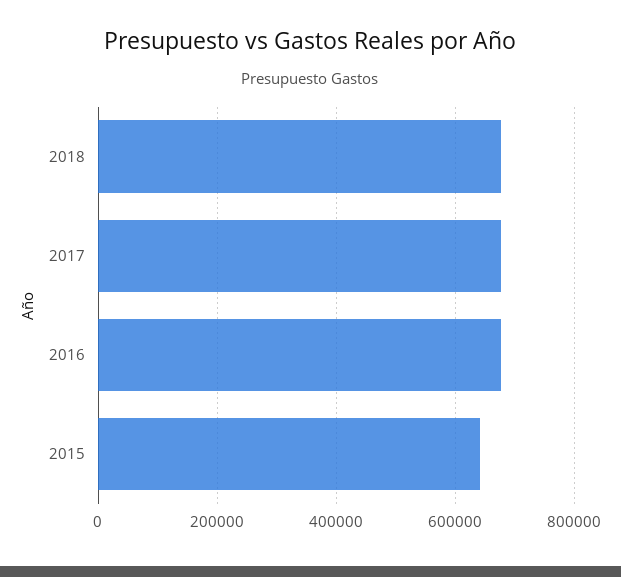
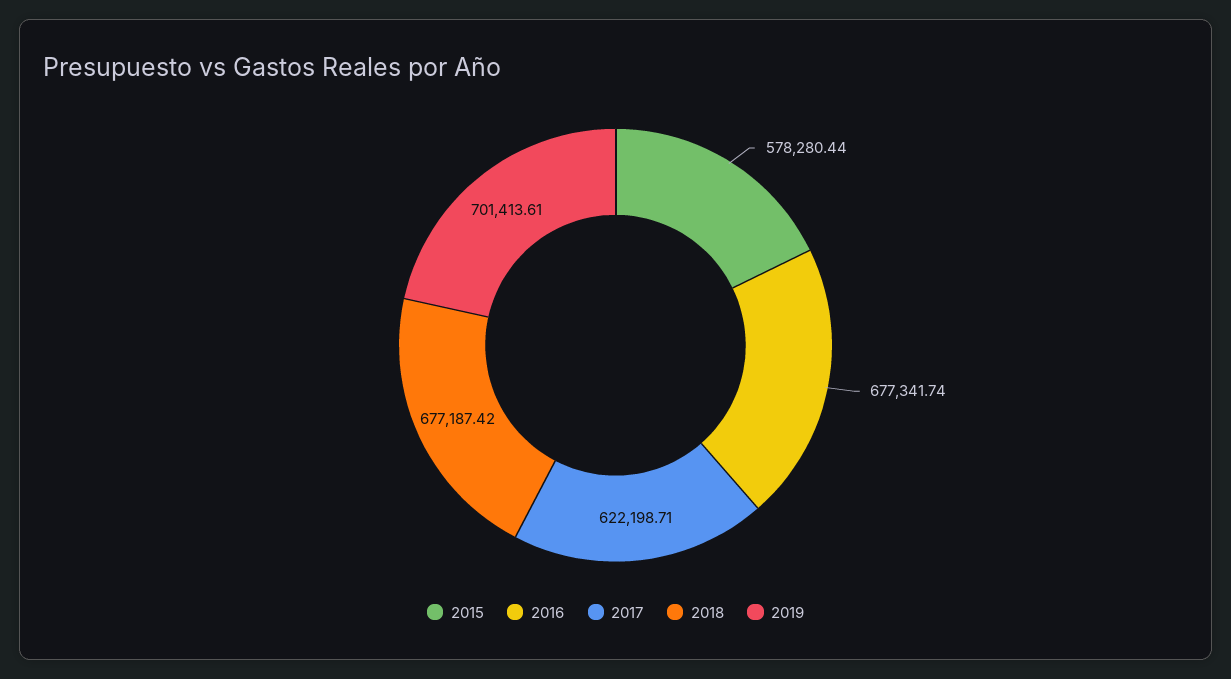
2017: 680000 -> 622198.71
2015: 640000 -> 578280.44
2019: none -> 701413.61

